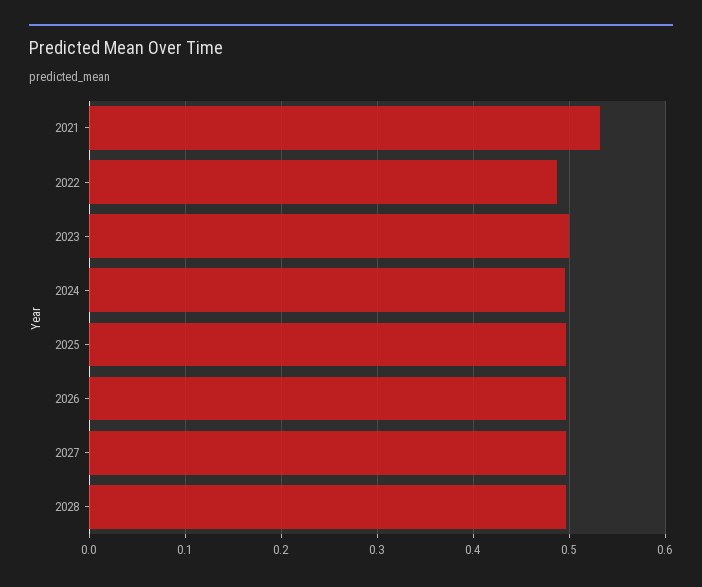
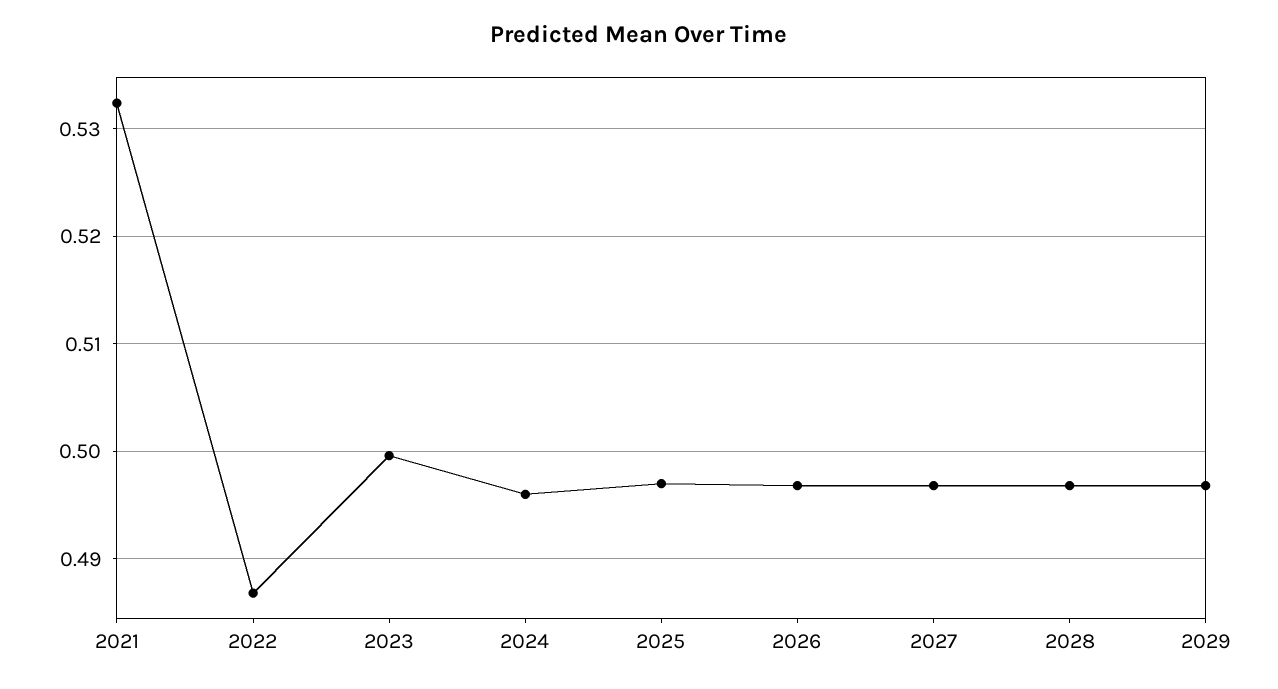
2029: none -> 0.497

